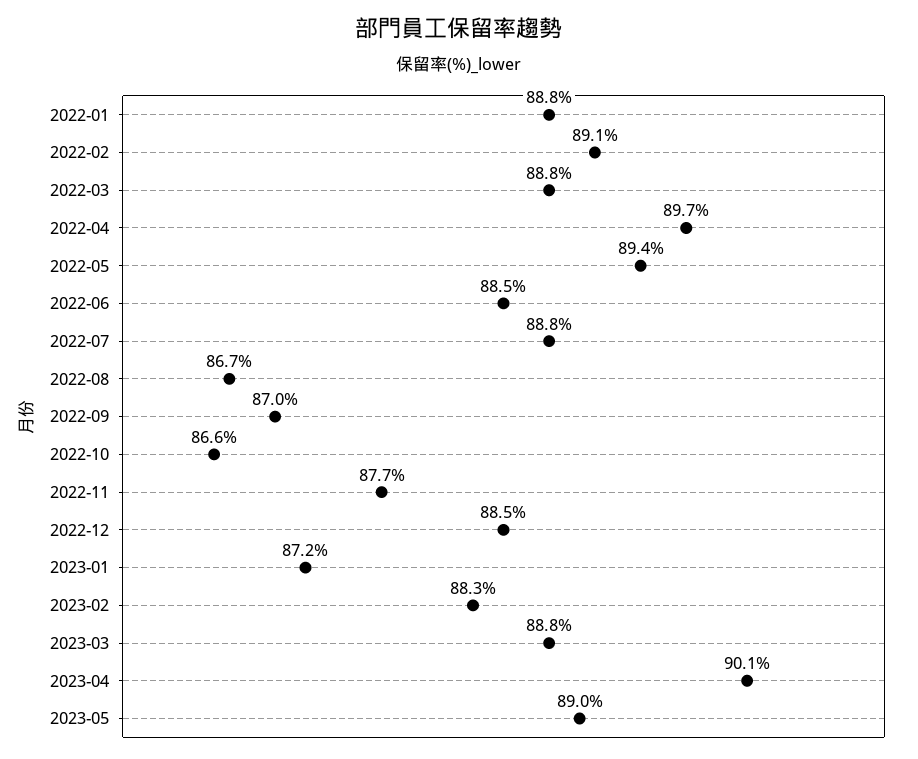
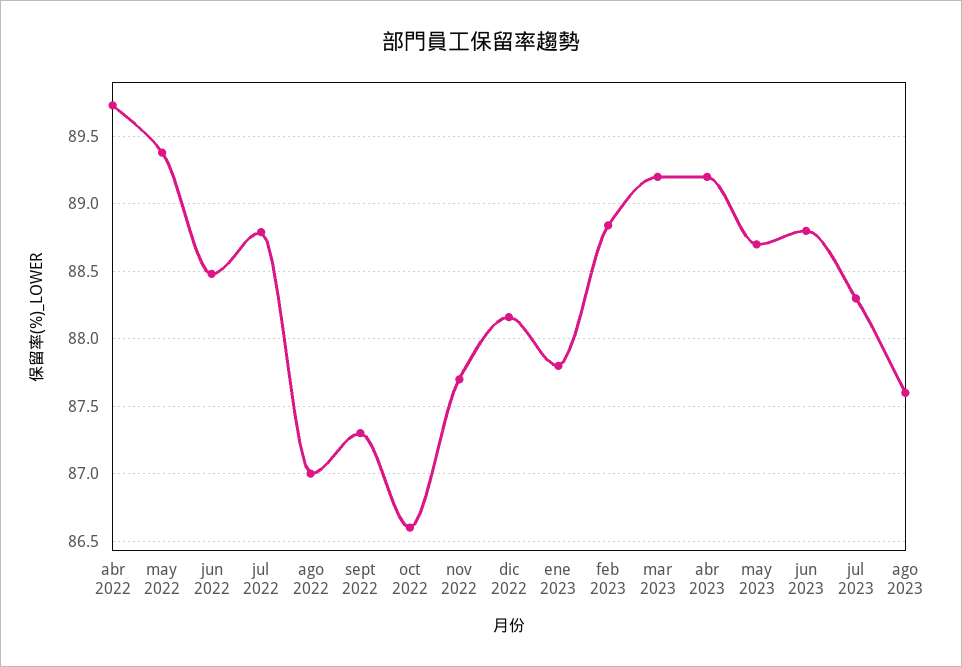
2022-01: 88.8 -> none
2022-02: 89.1 -> none
2022-03: 88.8 -> none
2022-08: 86.7 -> 87
2022-09: 87 -> 87.3
2022-12: 88.5 -> 88.15
2023-01: 87.2 -> 87.8
2023-02: 88.3 -> 88.85
2023-03: 88.8 -> 89.2
2023-04: 90.1 -> 89.2
2023-05: 89 -> 88.7
jun 2023: none -> 88.8
jul 2023: none -> 88.3
ago 2023: none -> 87.6

